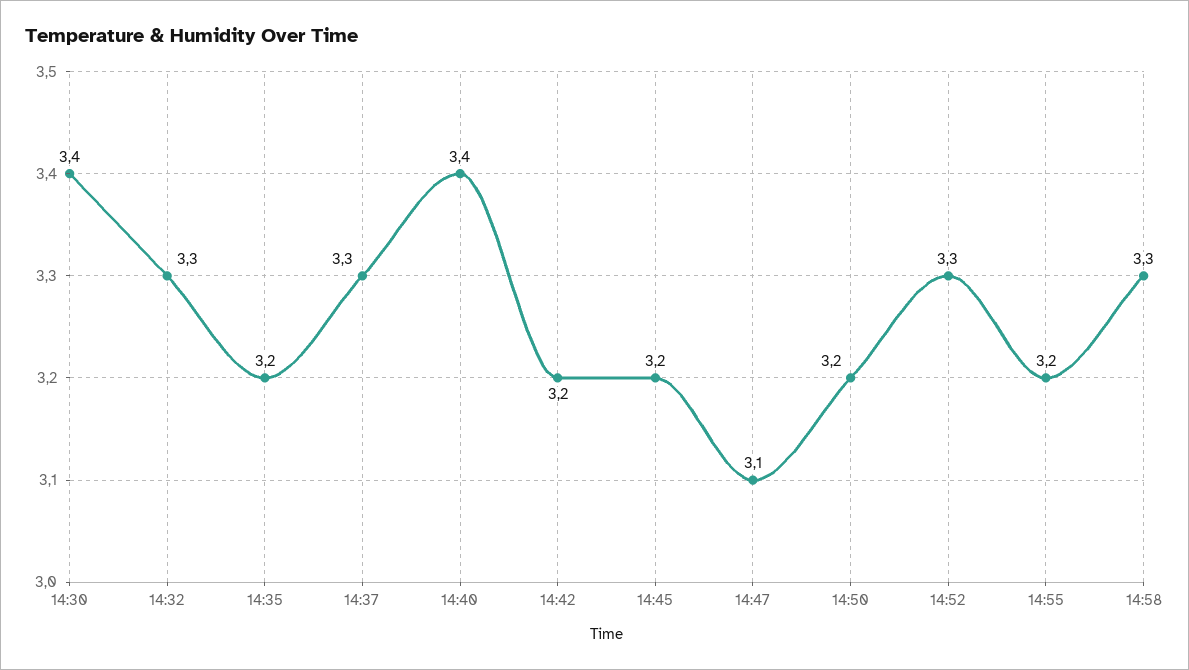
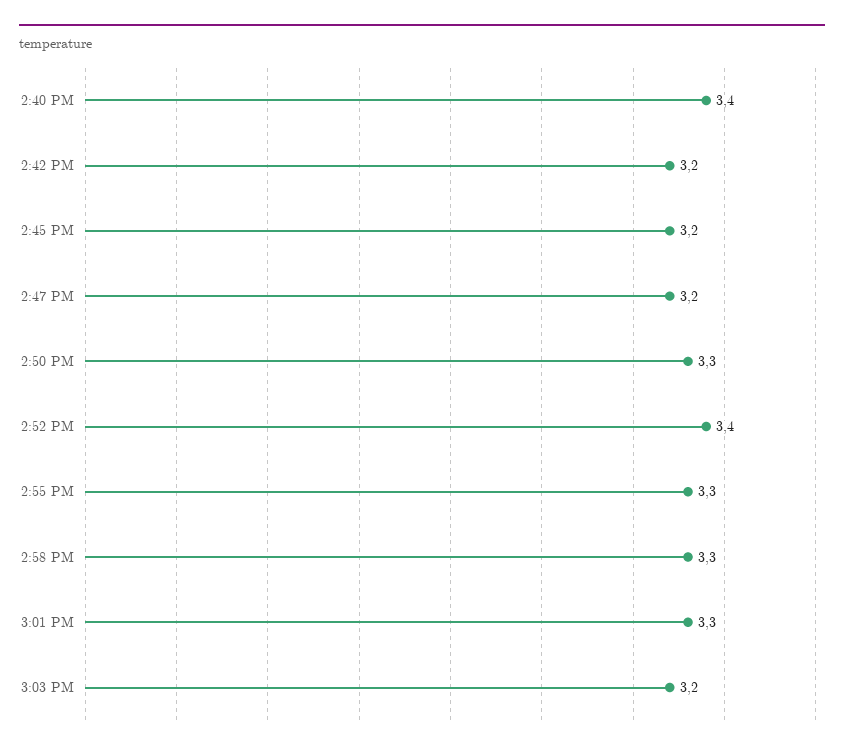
14:30: 3.4 -> none
14:32: 3.3 -> none
14:35: 3.2 -> none
14:37: 3.3 -> none
14:47: 3.1 -> 3.2
14:50: 3.2 -> 3.3
14:52: 3.3 -> 3.4
14:55: 3.2 -> 3.3
3:01 PM: none -> 3.3
3:03 PM: none -> 3.2

